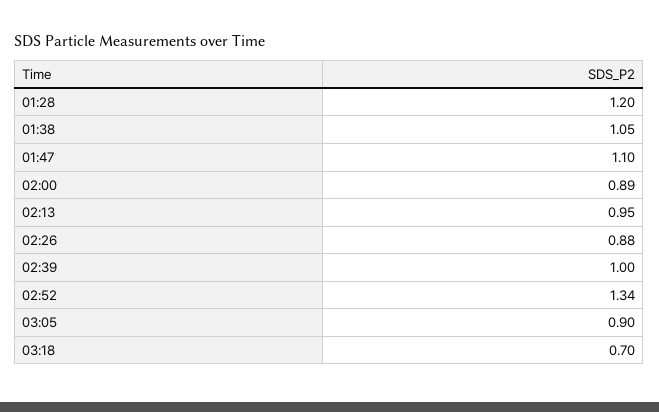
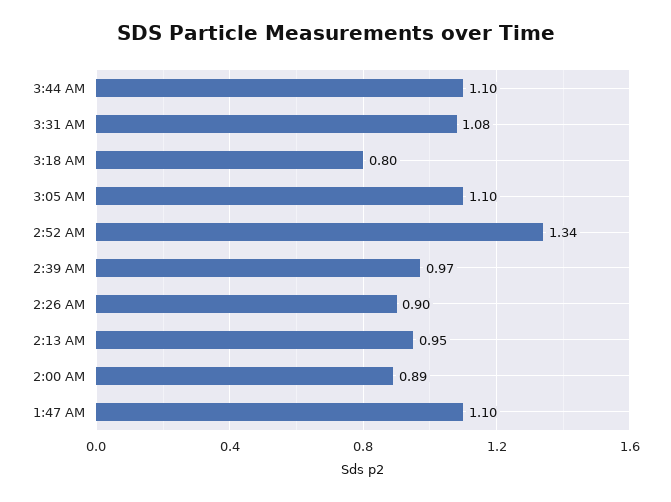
01:28: 1.2 -> none
01:38: 1.05 -> none
02:26: 0.88 -> 0.9
02:39: 1 -> 0.97
03:05: 0.9 -> 1.1
03:18: 0.7 -> 0.8
3:44 AM: none -> 1.1
3:31 AM: none -> 1.08

